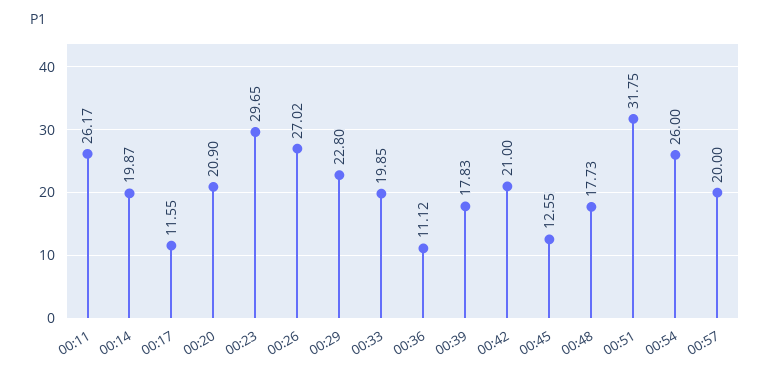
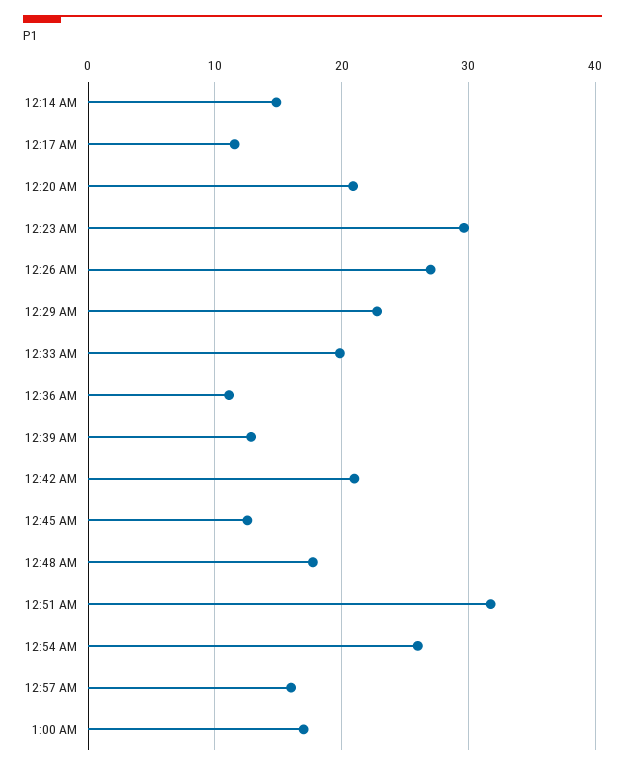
00:11: 26.17 -> none
00:14: 19.87 -> 15
00:39: 17.83 -> 13
00:57: 20 -> 16
1:00 AM: none -> 17

